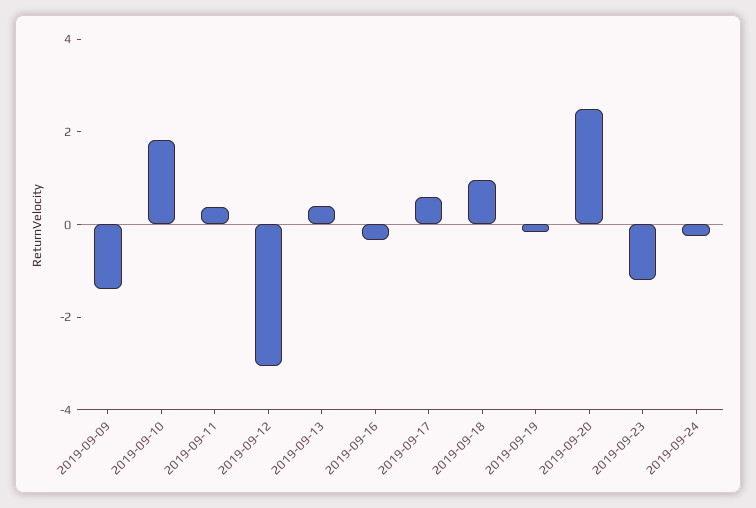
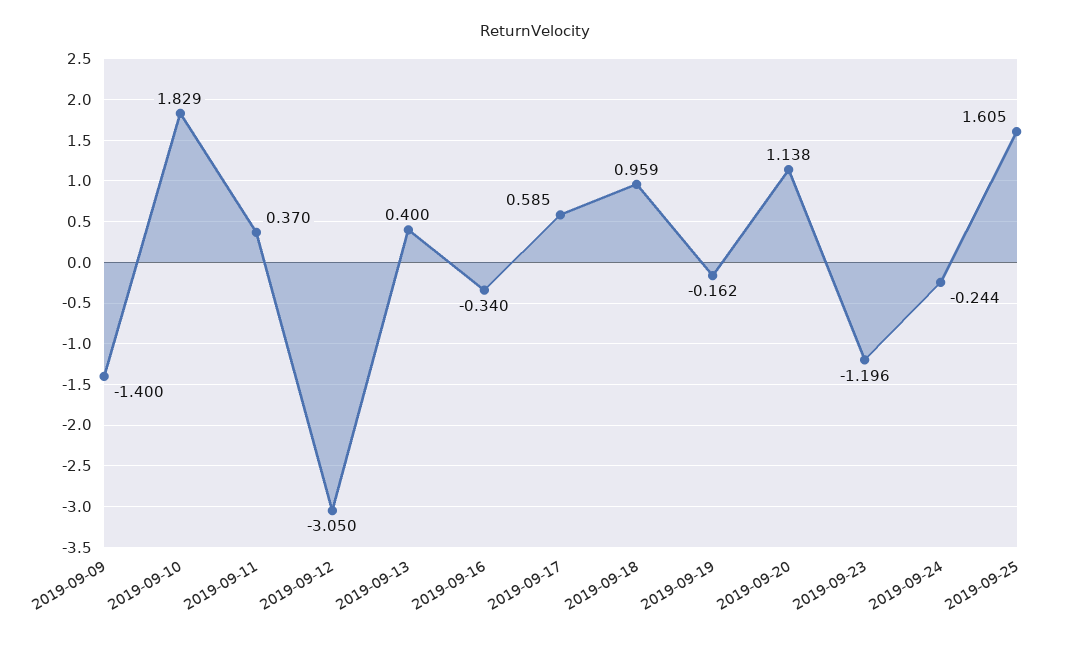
2019-09-20: 2.5 -> 1.138
2019-09-25: none -> 1.605

